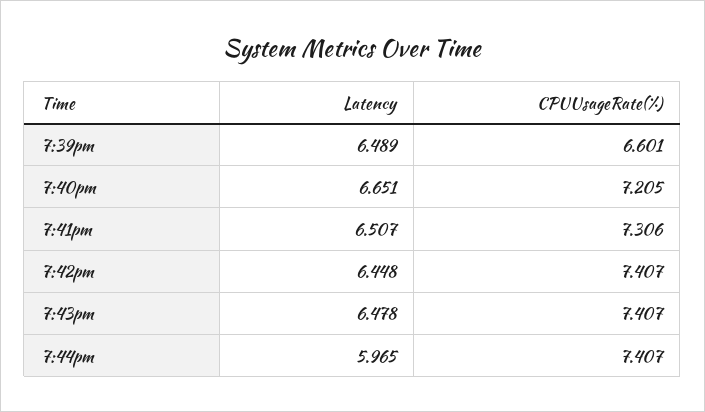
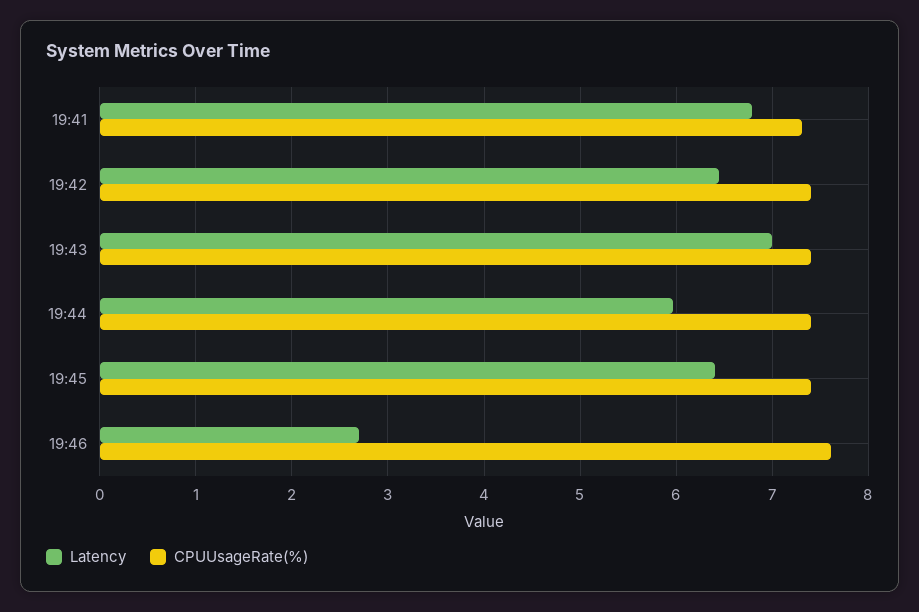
Latency, 7:39pm: 6.489 -> none
CPUUsageRate(%), 7:39pm: 6.601 -> none
Latency, 7:40pm: 6.651 -> none
CPUUsageRate(%), 7:40pm: 7.205 -> none
Latency, 7:41pm: 6.507 -> 6.8
Latency, 7:43pm: 6.478 -> 7
Latency, 19:45: none -> 6.4
CPUUsageRate(%), 19:45: none -> 7.4
Latency, 19:46: none -> 2.7
CPUUsageRate(%), 19:46: none -> 7.6

